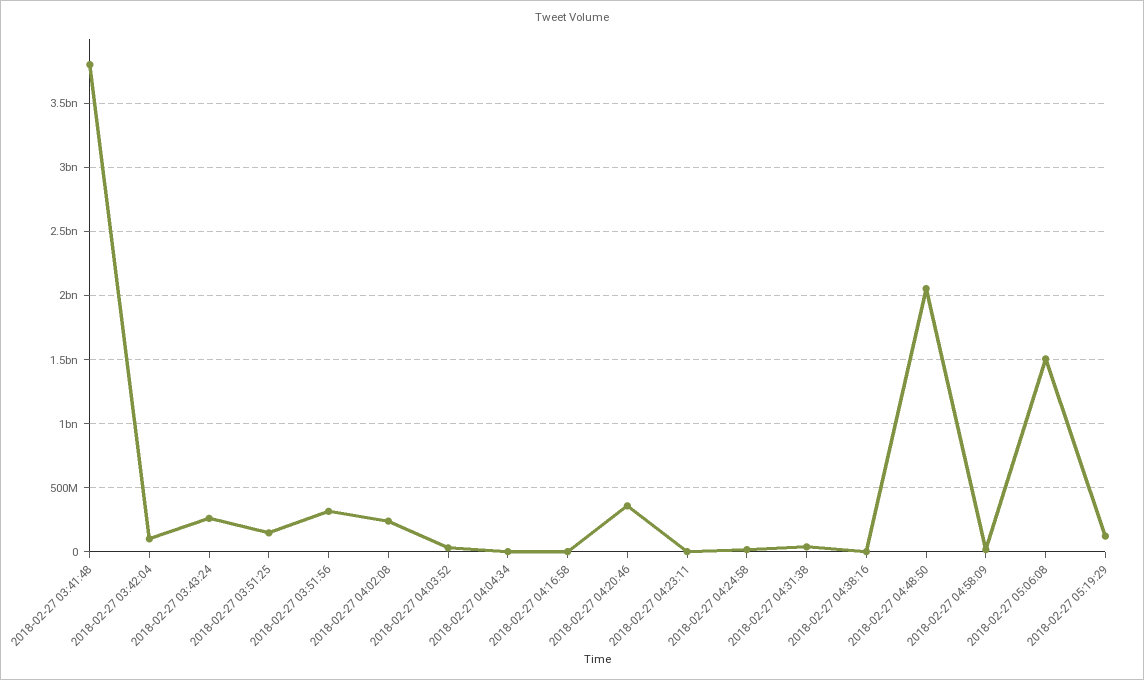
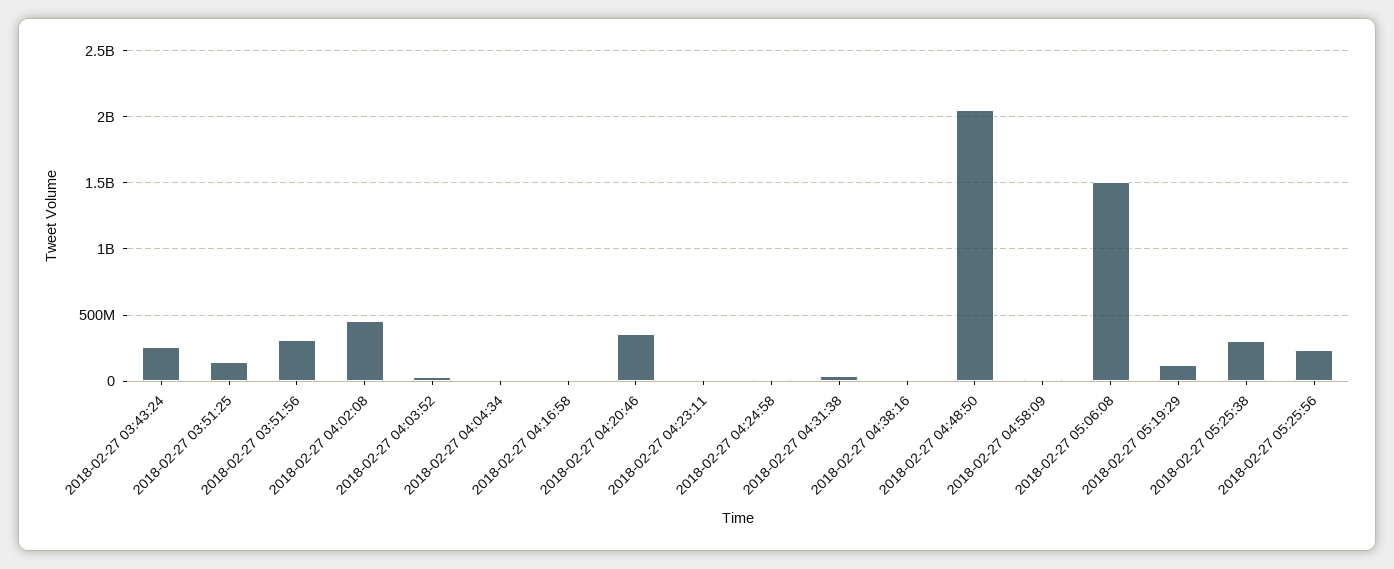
2018-02-27 03:41:48: 3800000000 -> none
2018-02-27 03:42:04: 100000000 -> none
2018-02-27 04:02:08: 250000000 -> 450000000
2018-02-27 05:25:38: none -> 300000000
2018-02-27 05:25:56: none -> 250000000

